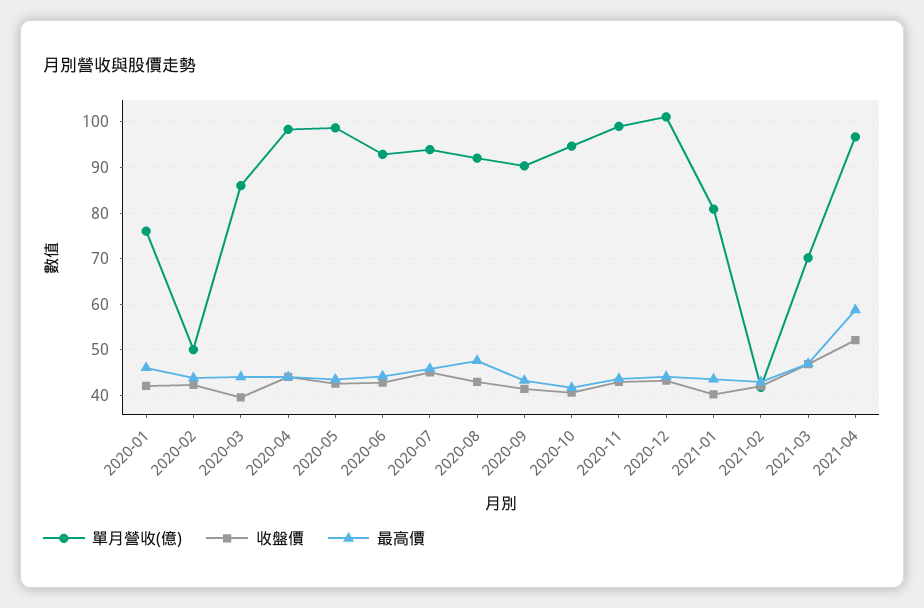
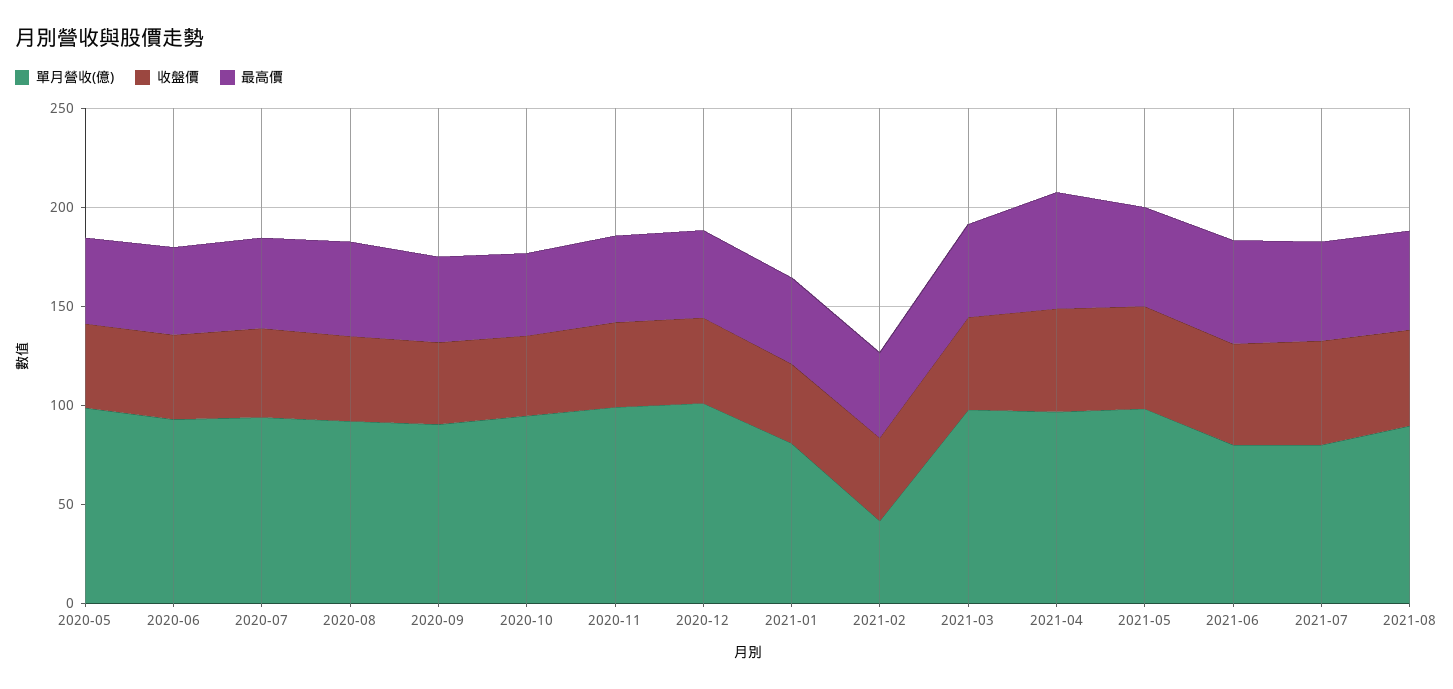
單月營收(億), 2020-01: 76 -> none
收盤價, 2020-01: 42 -> none
最高價, 2020-01: 46 -> none
單月營收(億), 2020-02: 50 -> none
收盤價, 2020-02: 42 -> none
最高價, 2020-02: 44 -> none
單月營收(億), 2020-03: 86 -> none
收盤價, 2020-03: 40 -> none
最高價, 2020-03: 44 -> none
單月營收(億), 2020-04: 98 -> none
收盤價, 2020-04: 44 -> none
最高價, 2020-04: 44 -> none
單月營收(億), 2021-03: 70 -> 100
單月營收(億), 2021-05: none -> 100
收盤價, 2021-05: none -> 50
最高價, 2021-05: none -> 50
單月營收(億), 2021-06: none -> 80
收盤價, 2021-06: none -> 50
最高價, 2021-06: none -> 50
單月營收(億), 2021-07: none -> 80
收盤價, 2021-07: none -> 50
最高價, 2021-07: none -> 50
單月營收(億), 2021-08: none -> 90
收盤價, 2021-08: none -> 50
最高價, 2021-08: none -> 50

